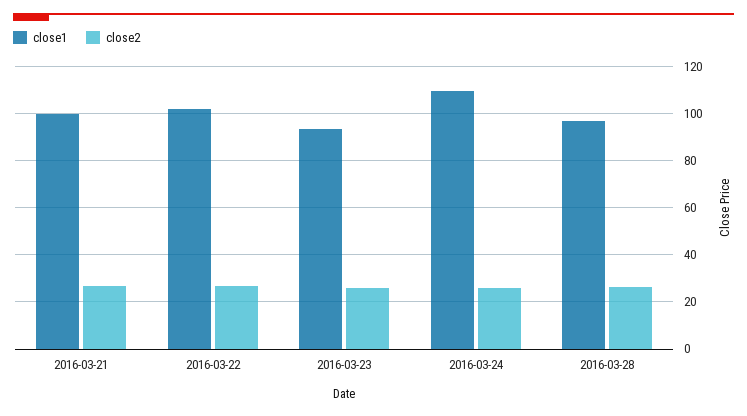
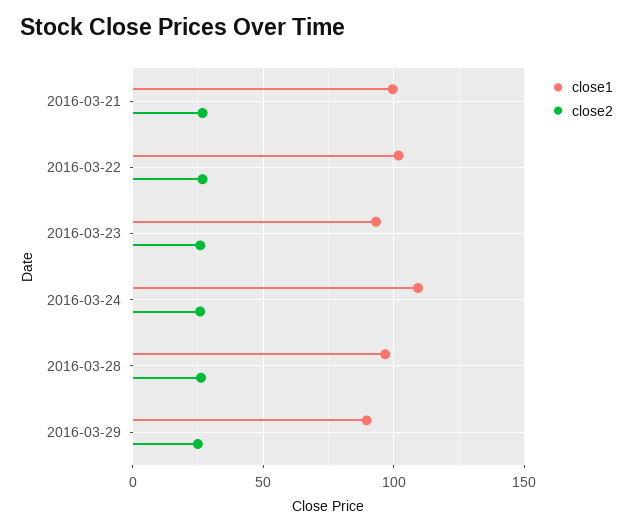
close1, 2016-03-29: none -> 90
close2, 2016-03-29: none -> 25

